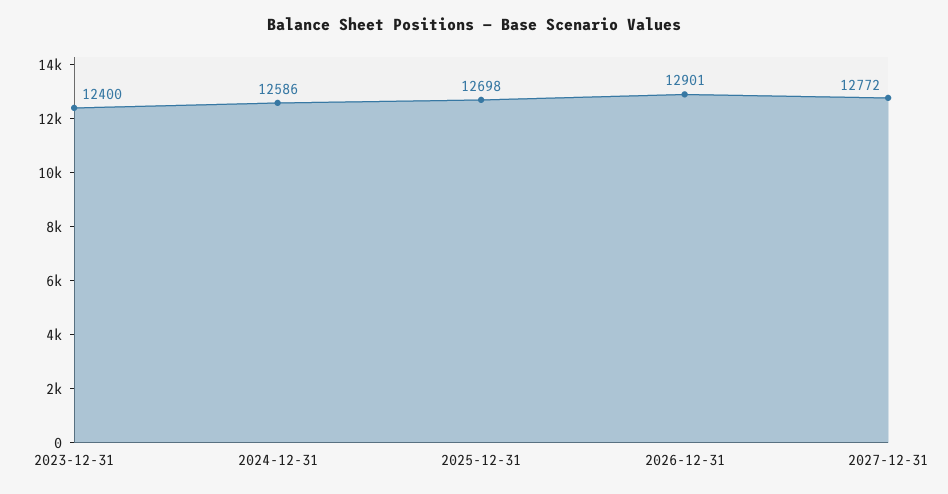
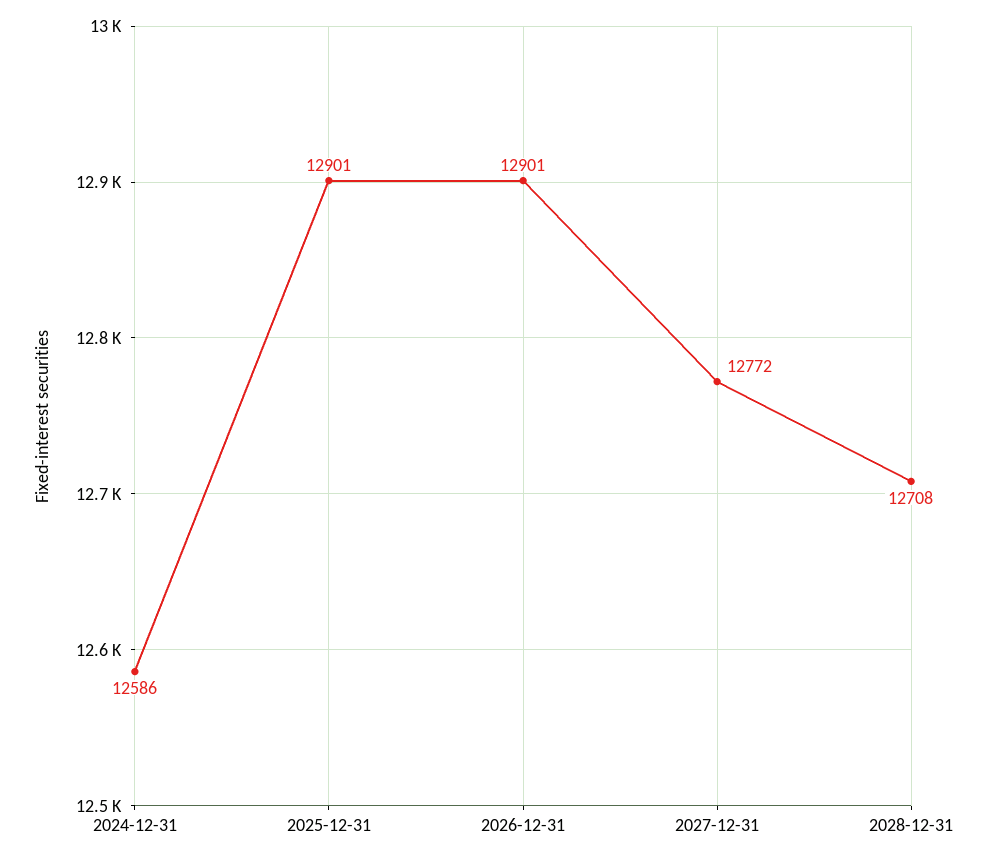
2023-12-31: 12400 -> none
2025-12-31: 12698 -> 12901
2028-12-31: none -> 12708

